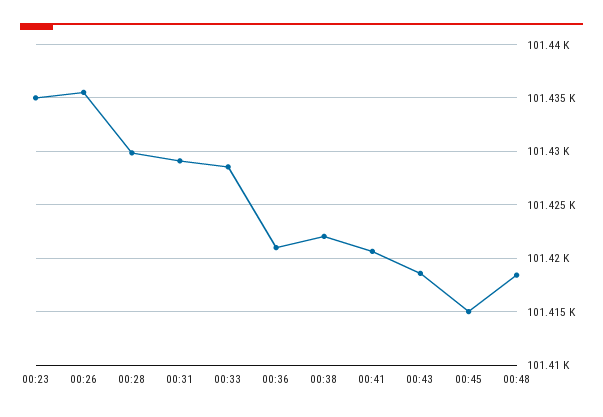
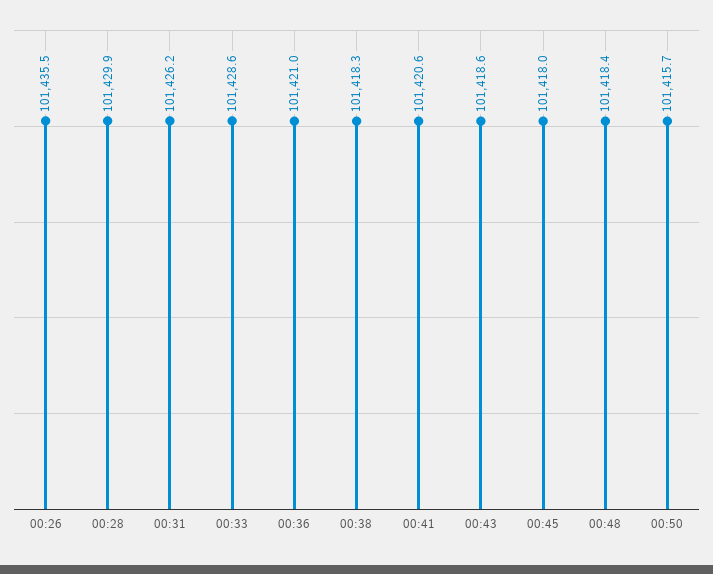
00:23: 101435 -> none
00:31: 101429 -> 101426.2
00:38: 101422 -> 101418.3
00:45: 101415 -> 101418
00:50: none -> 101415.7

